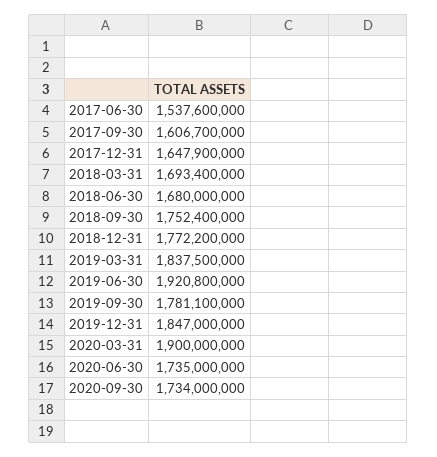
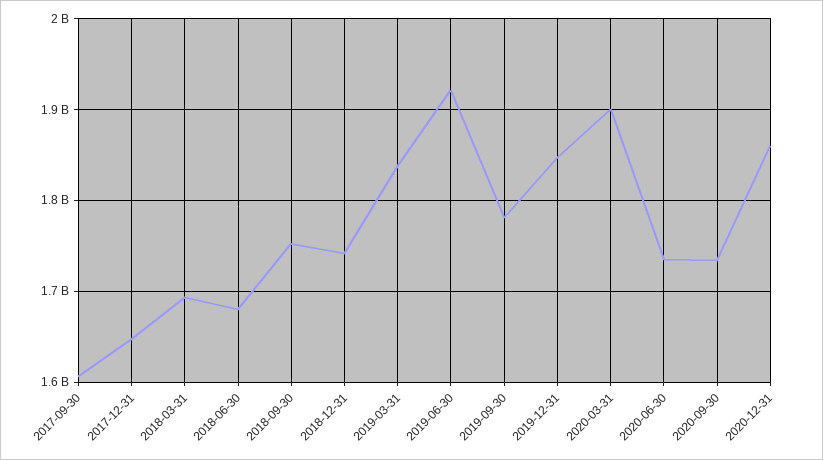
2017-06-30: 1537600000 -> none
2018-12-31: 1772200000 -> 1740000000
2020-12-31: none -> 1860000000

